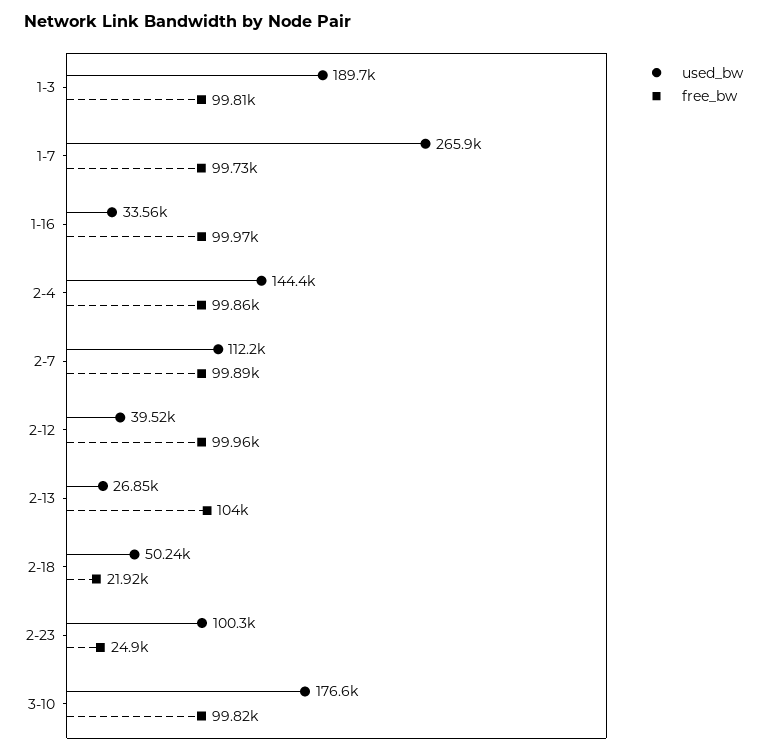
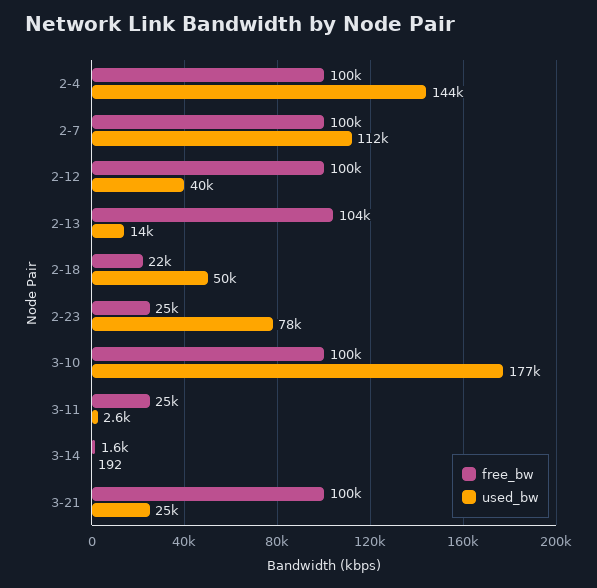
used_bw, 1-3: 189700 -> none
free_bw, 1-3: 99810 -> none
used_bw, 1-7: 265900 -> none
free_bw, 1-7: 99730 -> none
used_bw, 1-16: 33560 -> none
free_bw, 1-16: 99970 -> none
used_bw, 2-13: 26850 -> 14000
used_bw, 2-23: 100300 -> 78000
free_bw, 3-11: none -> 25000
used_bw, 3-11: none -> 2600
free_bw, 3-14: none -> 1600
used_bw, 3-14: none -> 192
free_bw, 3-21: none -> 100000
used_bw, 3-21: none -> 25000

